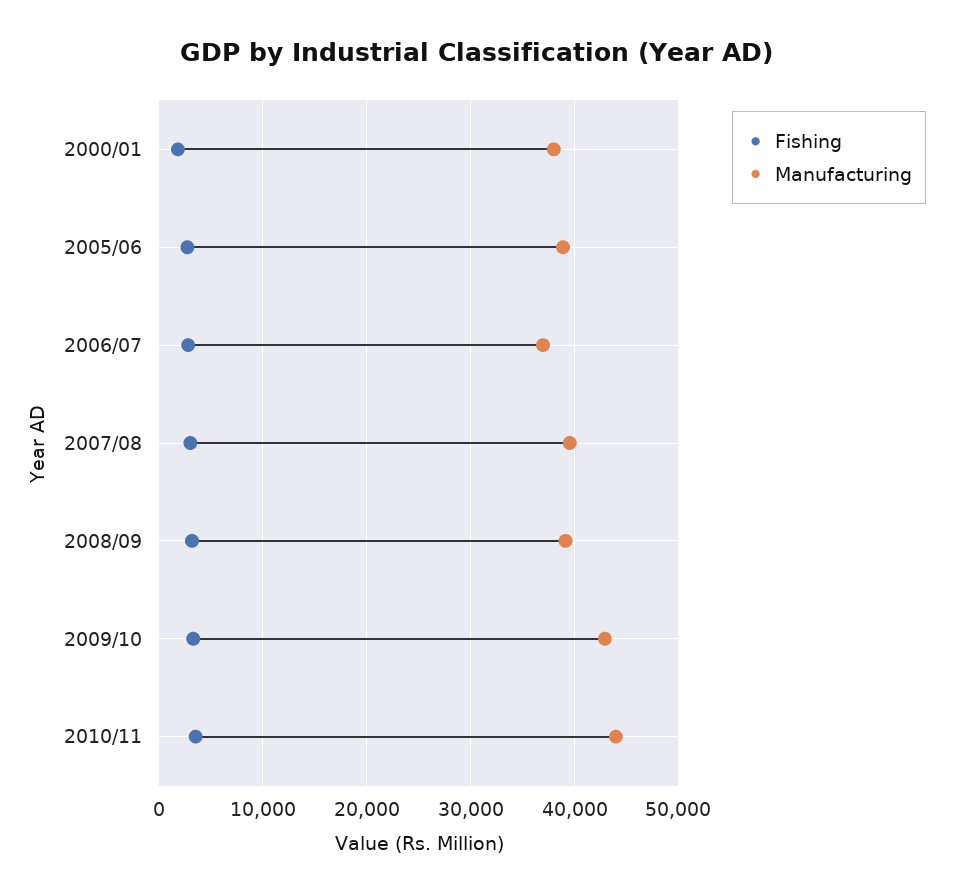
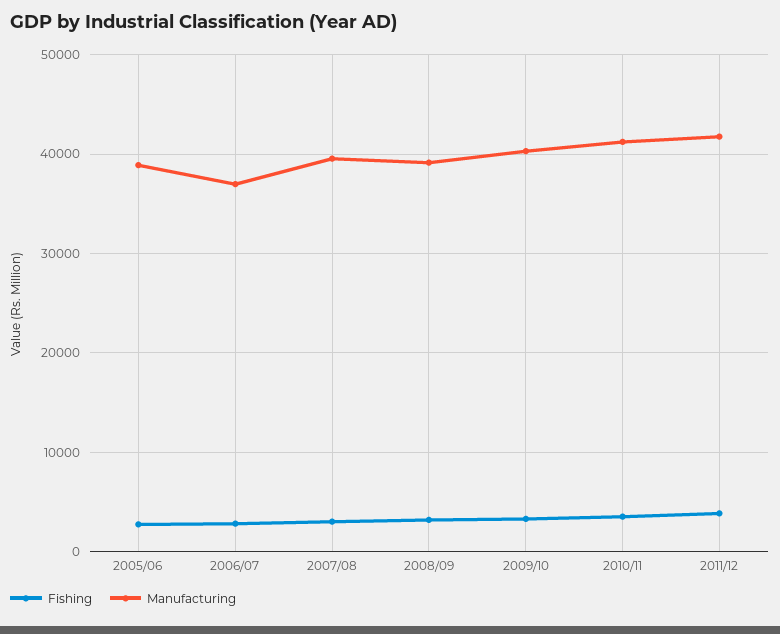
Fishing, 2000/01: 2000 -> none
Manufacturing, 2000/01: 38000 -> none
Manufacturing, 2009/10: 43000 -> 40000
Manufacturing, 2010/11: 44000 -> 41000
Fishing, 2011/12: none -> 4000
Manufacturing, 2011/12: none -> 42000

